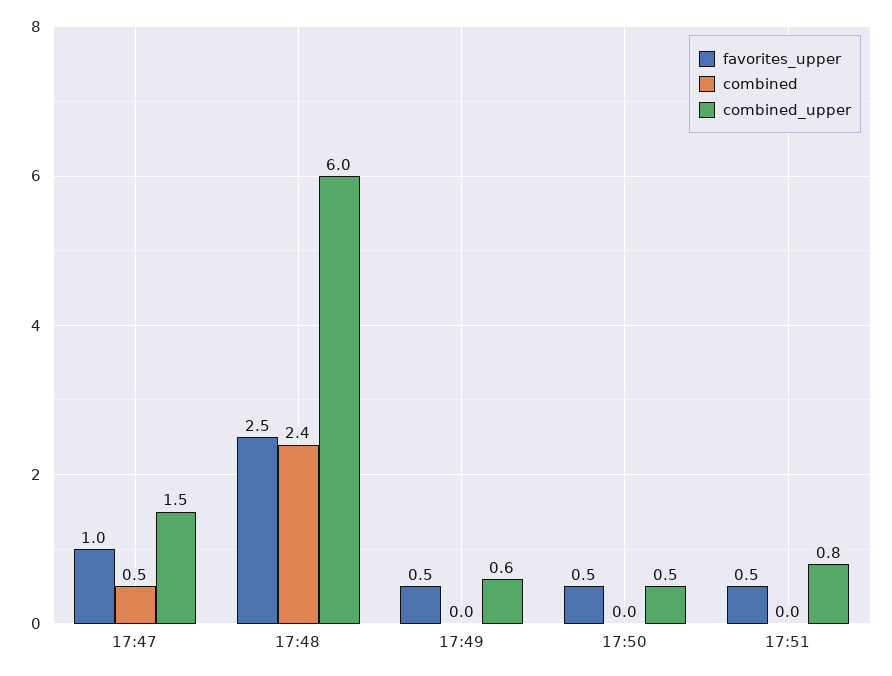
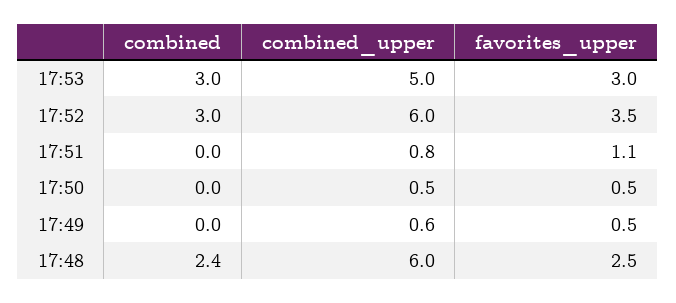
favorites_upper, 17:47: 1 -> none
combined, 17:47: 0.5 -> none
combined_upper, 17:47: 1.5 -> none
favorites_upper, 17:51: 0.5 -> 1.1
combined, 17:53: none -> 3
combined_upper, 17:53: none -> 5
favorites_upper, 17:53: none -> 3
combined, 17:52: none -> 3
combined_upper, 17:52: none -> 6
favorites_upper, 17:52: none -> 3.5

